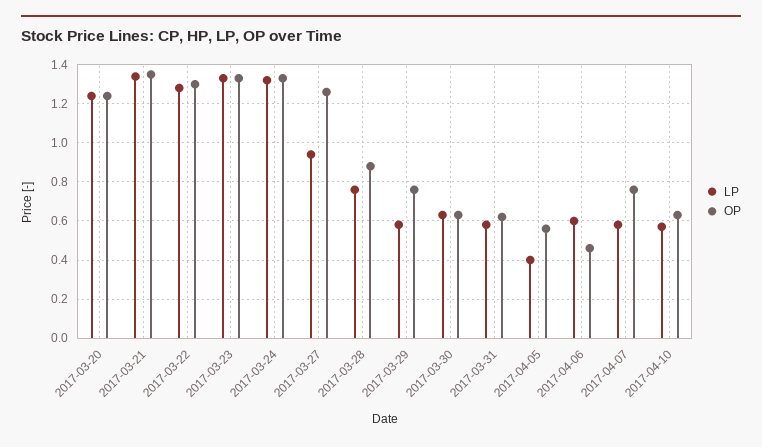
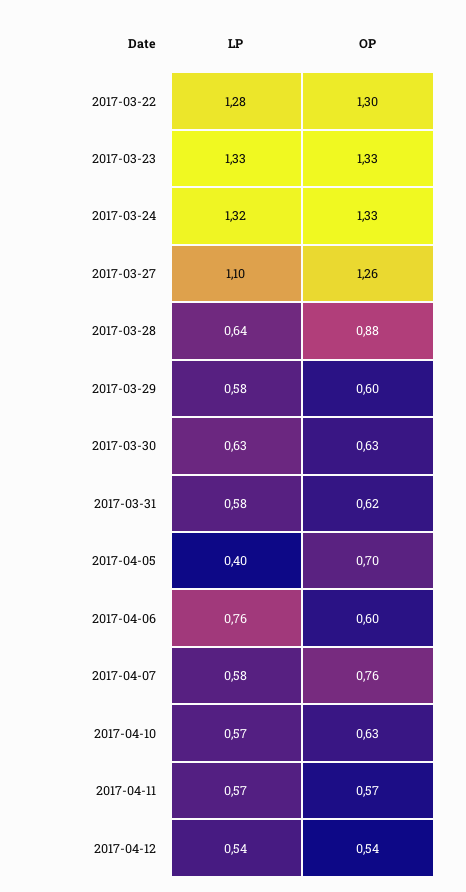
LP, 2017-03-20: 1.25 -> none
OP, 2017-03-20: 1.25 -> none
LP, 2017-03-21: 1.35 -> none
OP, 2017-03-21: 1.35 -> none
LP, 2017-03-27: 0.95 -> 1.1
LP, 2017-03-28: 0.75 -> 0.64
OP, 2017-03-29: 0.75 -> 0.6
OP, 2017-04-05: 0.55 -> 0.7
LP, 2017-04-06: 0.6 -> 0.76
OP, 2017-04-06: 0.45 -> 0.6
LP, 2017-04-11: none -> 0.57
OP, 2017-04-11: none -> 0.57
LP, 2017-04-12: none -> 0.54
OP, 2017-04-12: none -> 0.54

